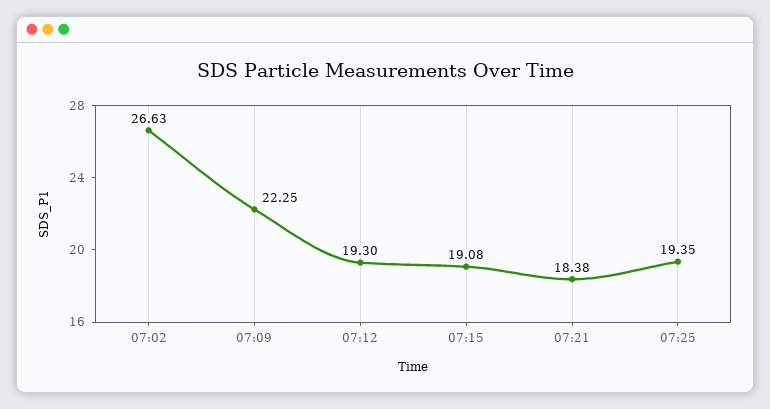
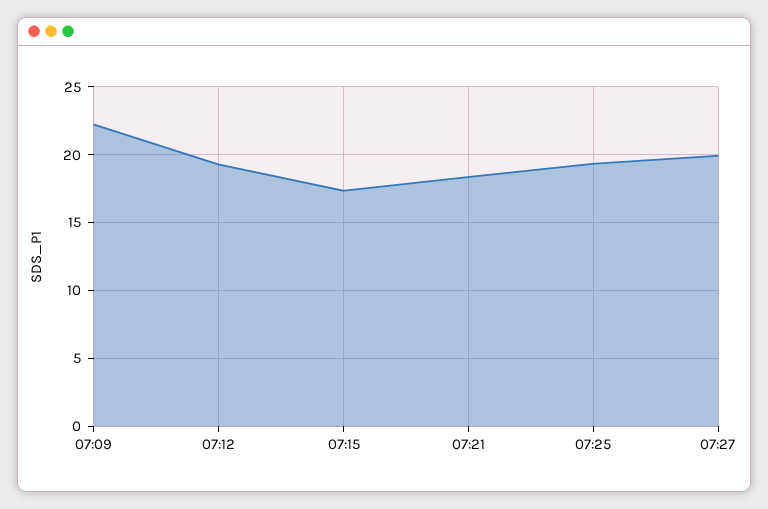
07:02: 26.63 -> none
07:15: 19.08 -> 17.5
07:27: none -> 20

